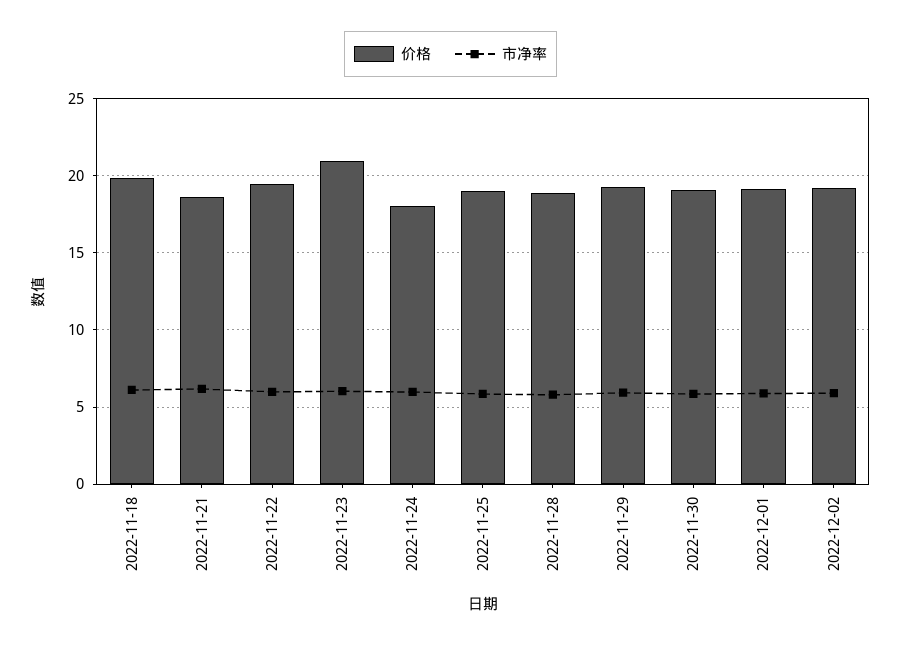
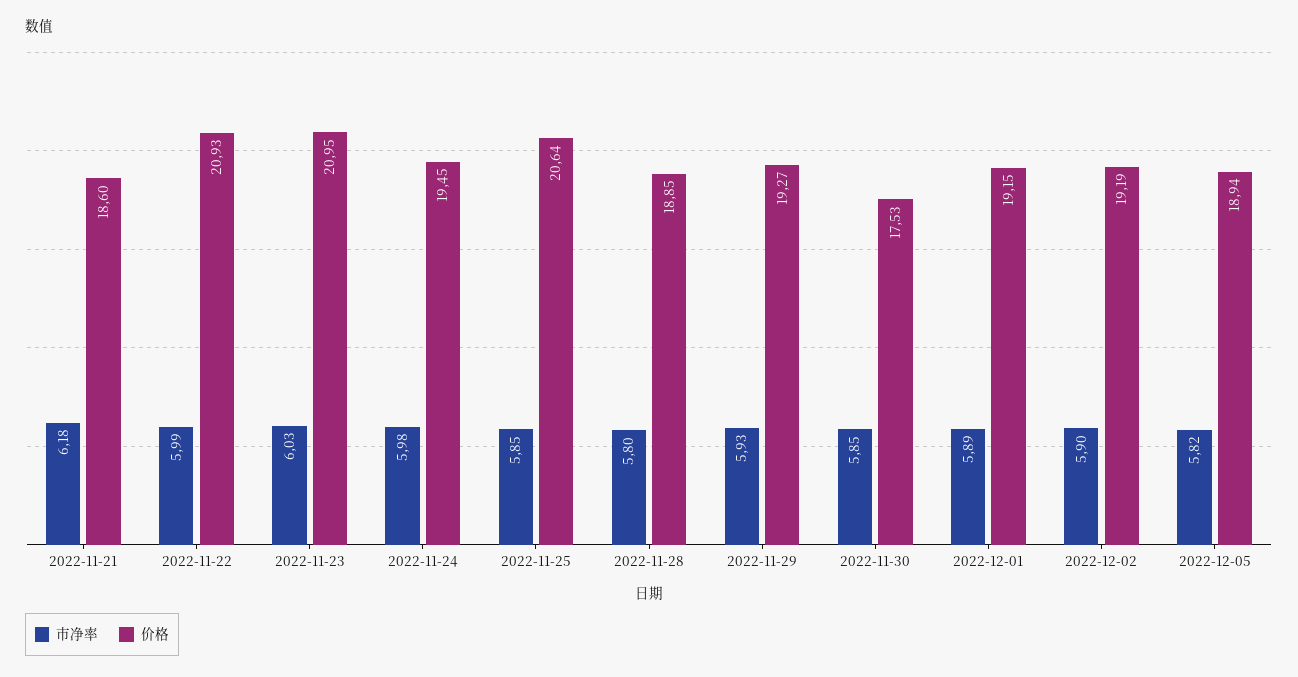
价格, 2022-11-18: 20 -> none
市净率, 2022-11-18: 6 -> none
价格, 2022-11-22: 19.5 -> 20.93
价格, 2022-11-24: 18 -> 19.45
价格, 2022-11-25: 19 -> 20.64
价格, 2022-11-30: 19 -> 17.53
市净率, 2022-12-05: none -> 5.82
价格, 2022-12-05: none -> 18.94

